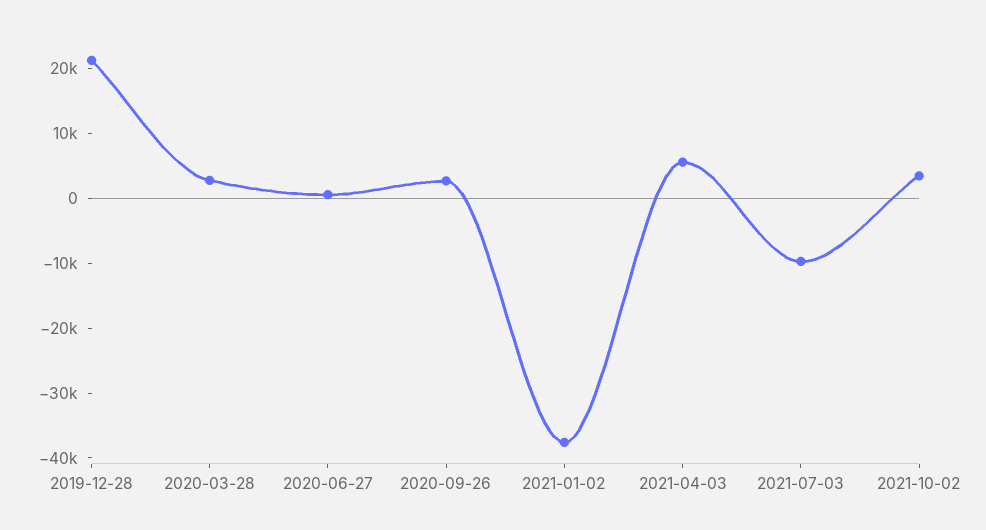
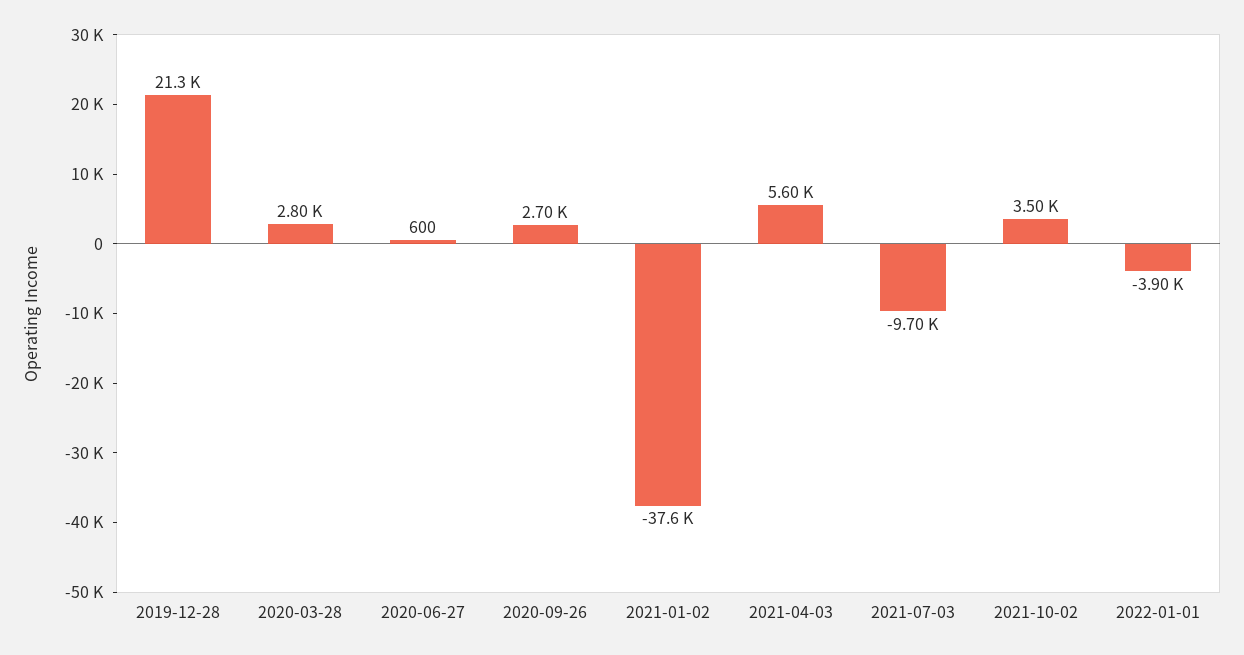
2022-01-01: none -> -3900

